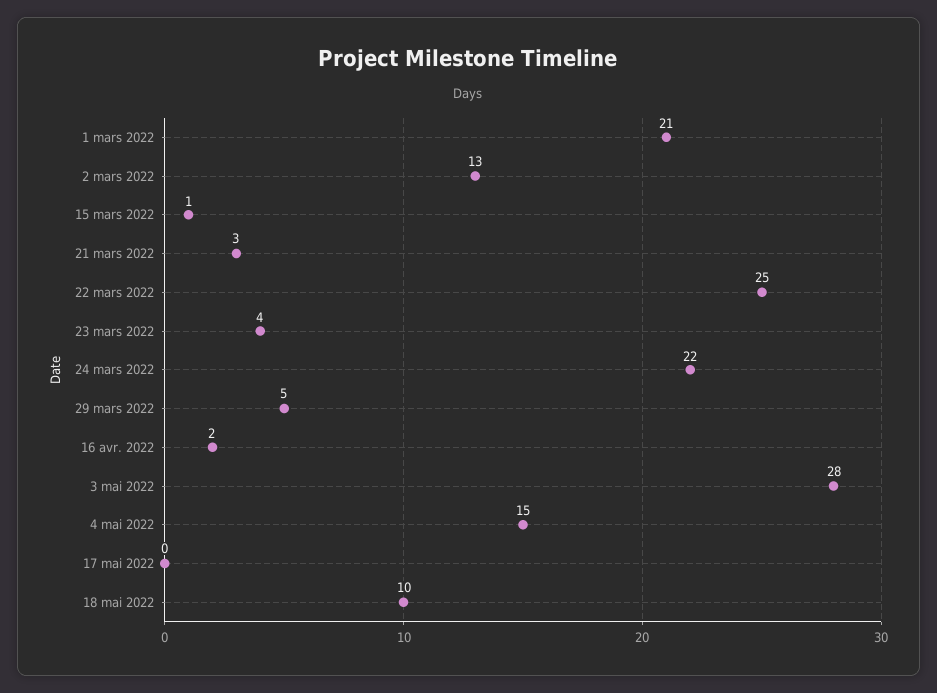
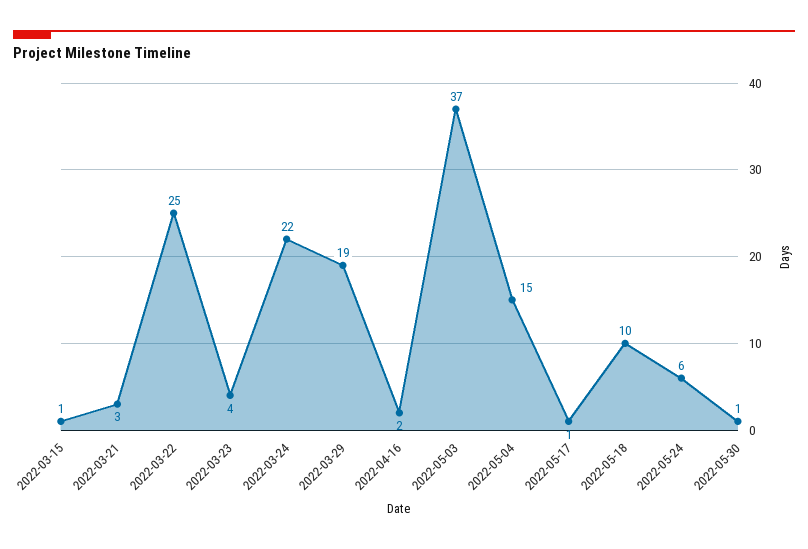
1 mars 2022: 21 -> none
2 mars 2022: 13 -> none
29 mars 2022: 5 -> 19
3 mai 2022: 28 -> 37
17 mai 2022: 0 -> 1
2022-05-24: none -> 6
2022-05-30: none -> 1

